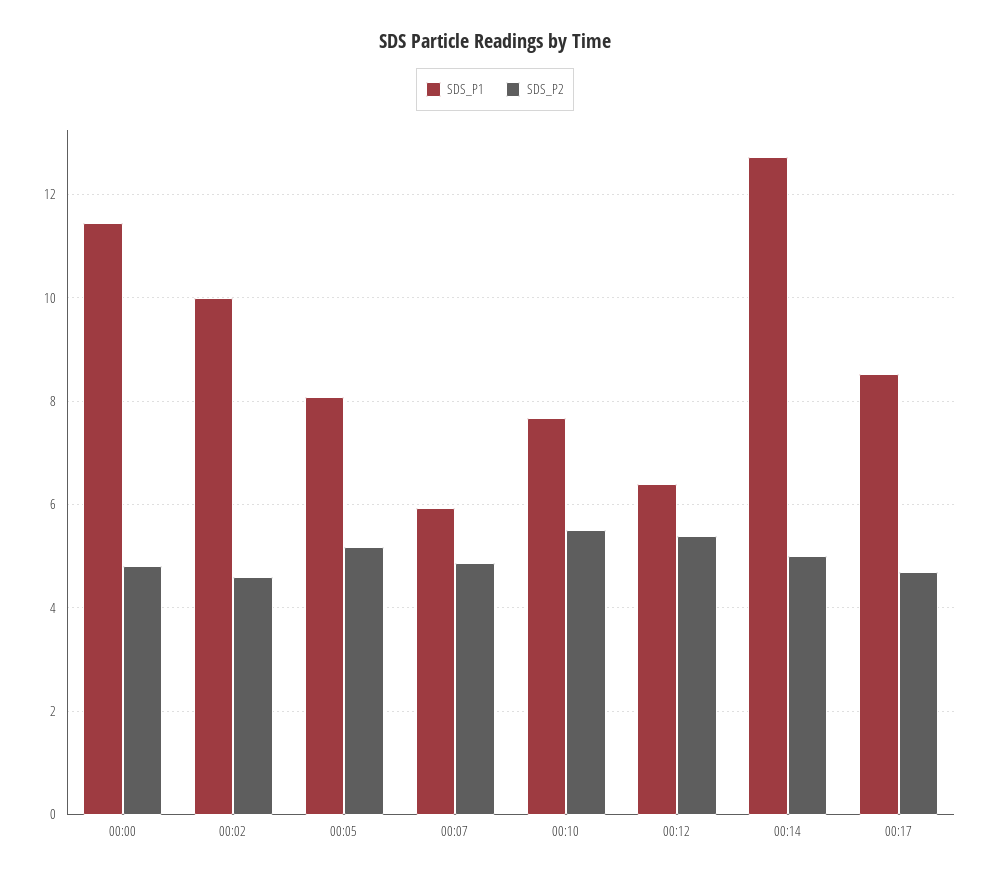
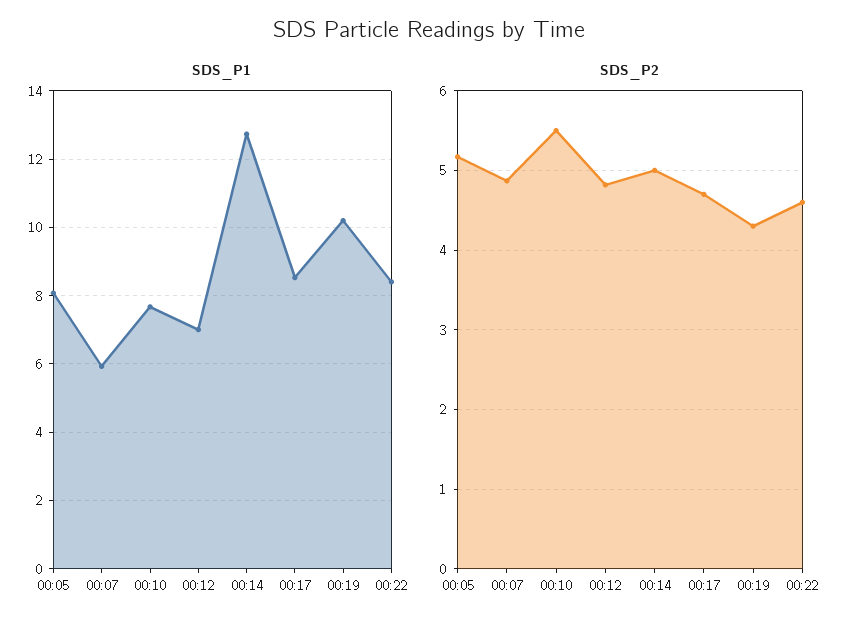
SDS_P1, 00:00: 11.4 -> none
SDS_P2, 00:00: 4.8 -> none
SDS_P1, 00:02: 10 -> none
SDS_P2, 00:02: 4.6 -> none
SDS_P1, 00:12: 6.4 -> 7
SDS_P2, 00:12: 5.4 -> 4.8
SDS_P1, 00:19: none -> 10.2
SDS_P1, 00:22: none -> 8.4
SDS_P2, 00:19: none -> 4.3
SDS_P2, 00:22: none -> 4.6

